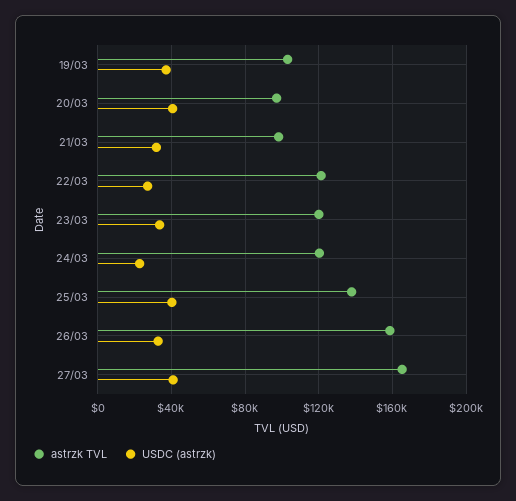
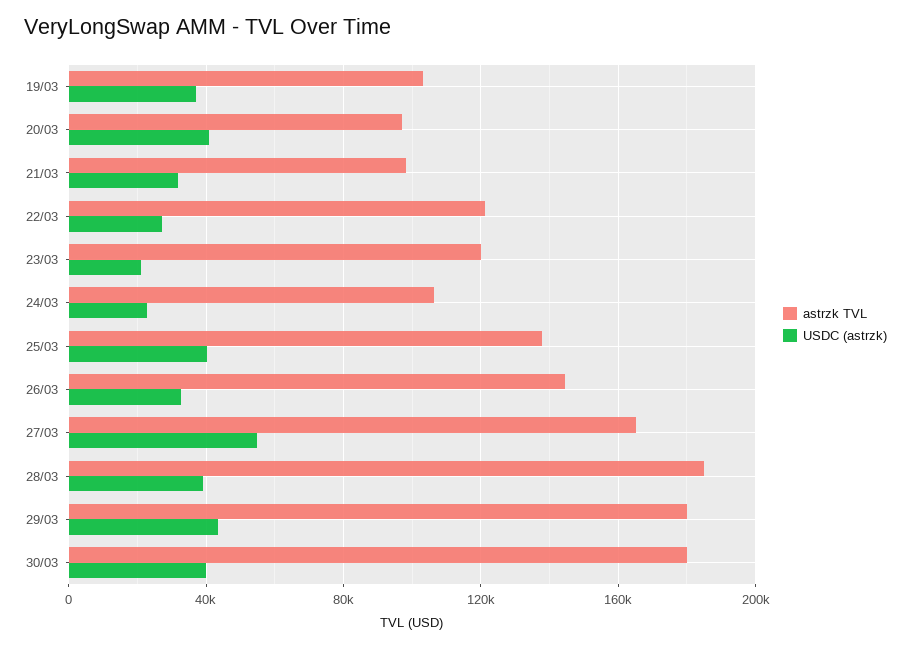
USDC (astrzk), 23/03: 35000 -> 20000
astrzk TVL, 24/03: 120000 -> 105000
astrzk TVL, 26/03: 160000 -> 145000
USDC (astrzk), 27/03: 40000 -> 55000
astrzk TVL, 28/03: none -> 185000
USDC (astrzk), 28/03: none -> 40000
astrzk TVL, 29/03: none -> 180000
USDC (astrzk), 29/03: none -> 45000
astrzk TVL, 30/03: none -> 180000
USDC (astrzk), 30/03: none -> 40000

